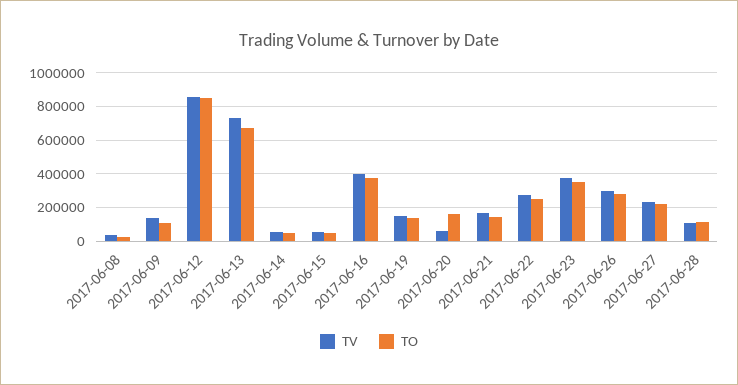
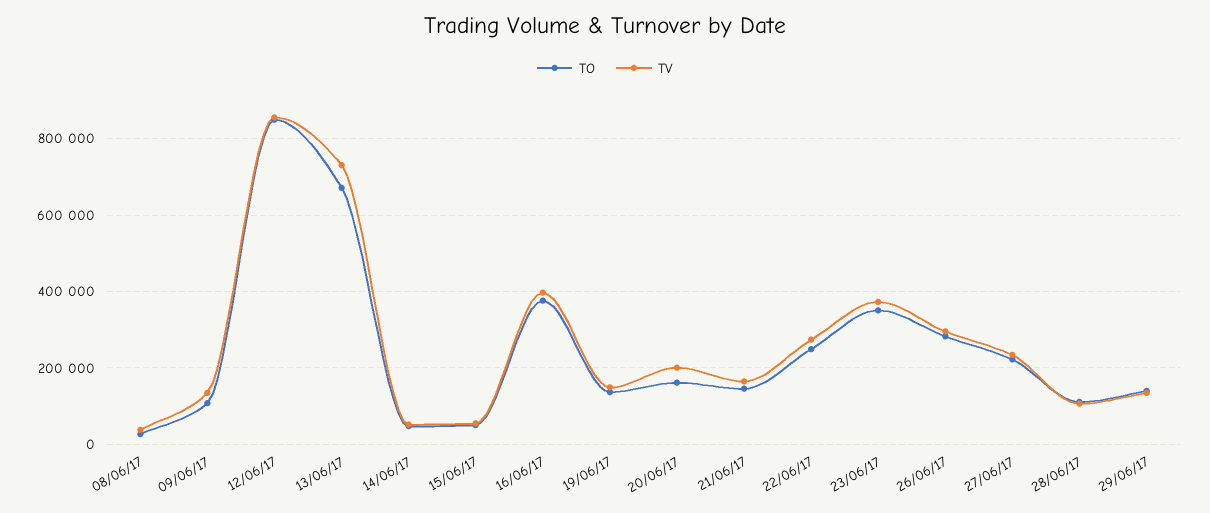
TV, 2017-06-20: 50000 -> 200000
TO, 29/06/17: none -> 140000
TV, 29/06/17: none -> 140000

